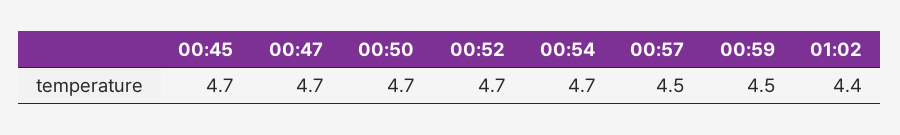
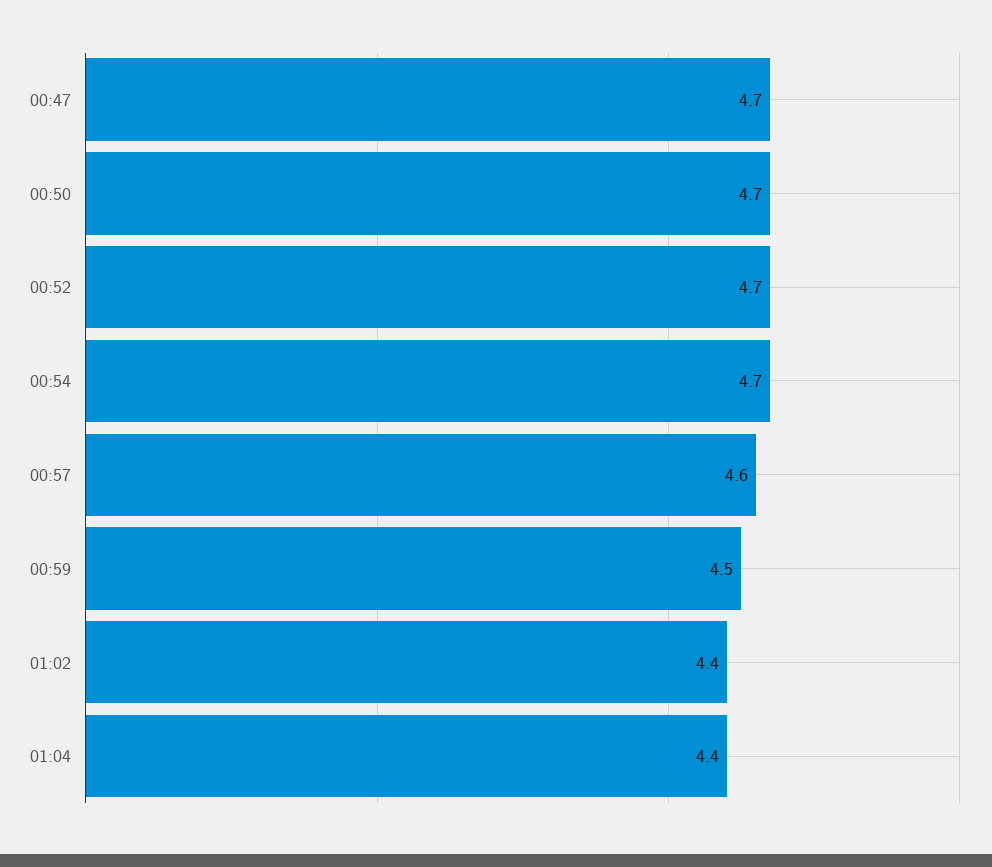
00:45: 4.7 -> none
00:57: 4.5 -> 4.6
01:04: none -> 4.4

